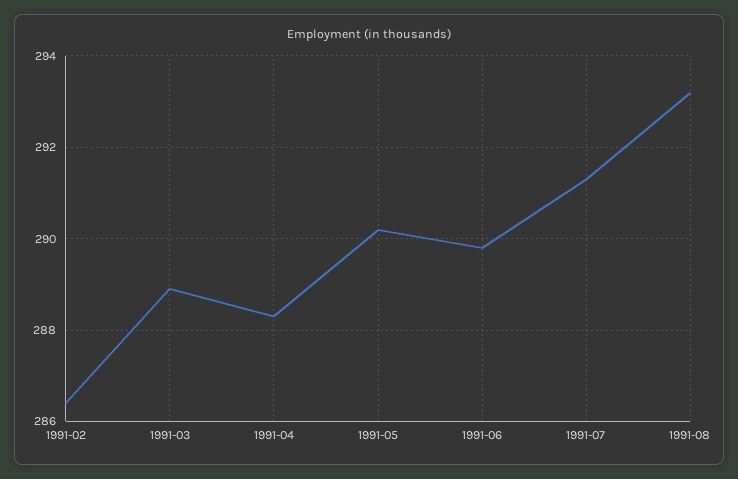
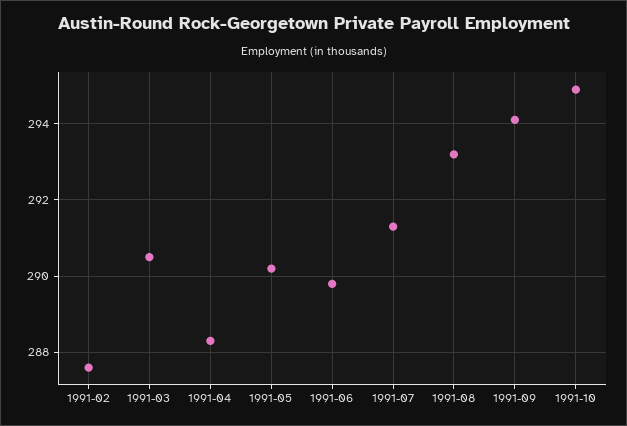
1991-02: 286.5 -> 287.5
1991-03: 289 -> 290.5
1991-09: none -> 294
1991-10: none -> 295

